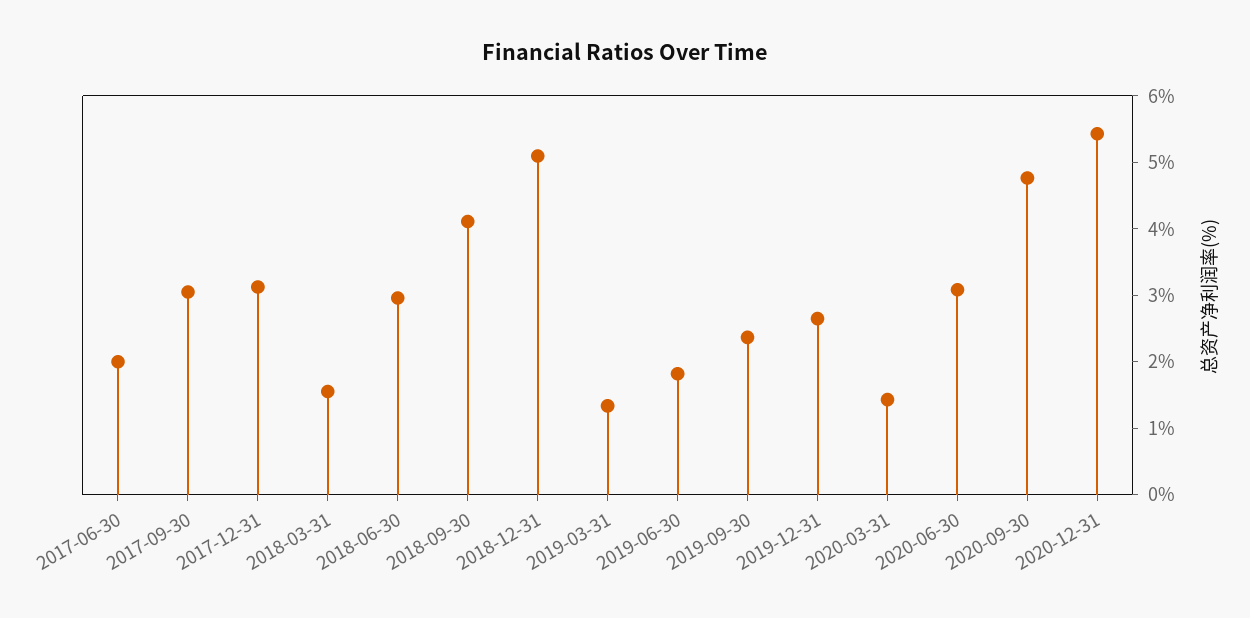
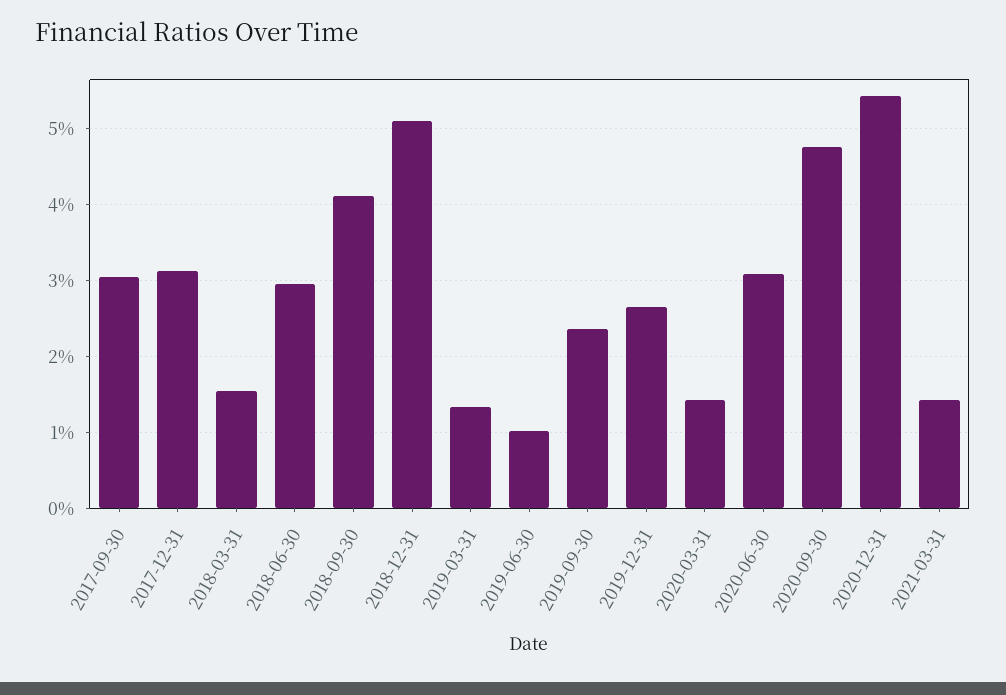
2017-06-30: 2 -> none
2019-06-30: 1.8 -> 1
2021-03-31: none -> 1.4

